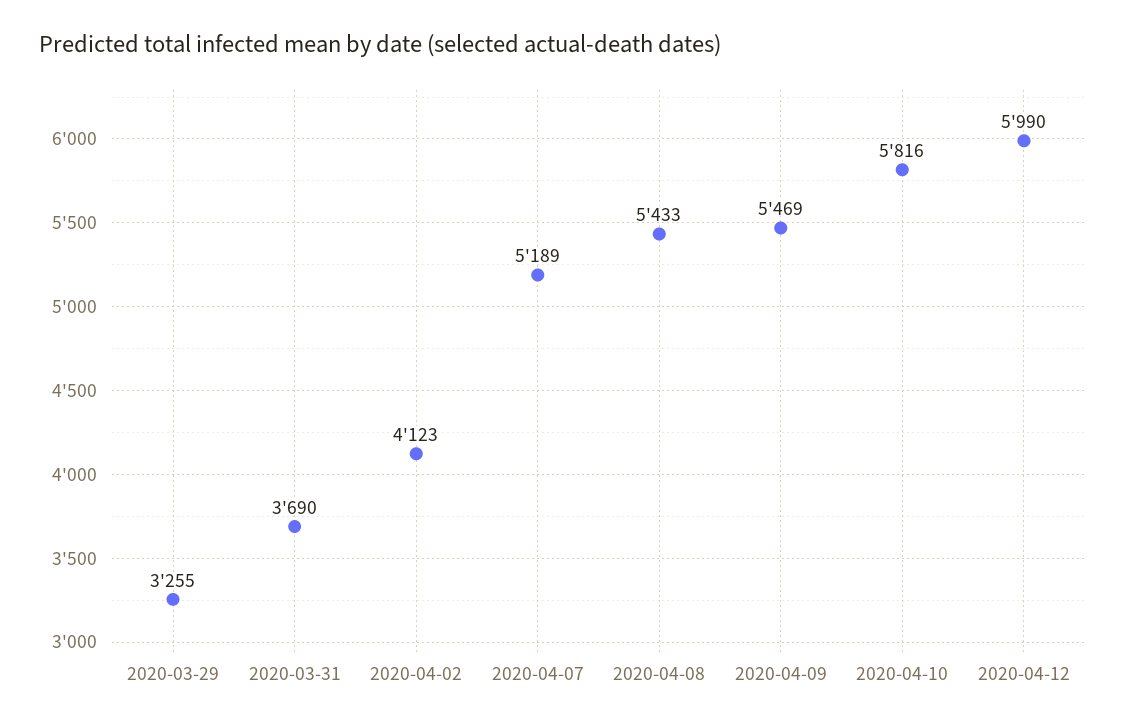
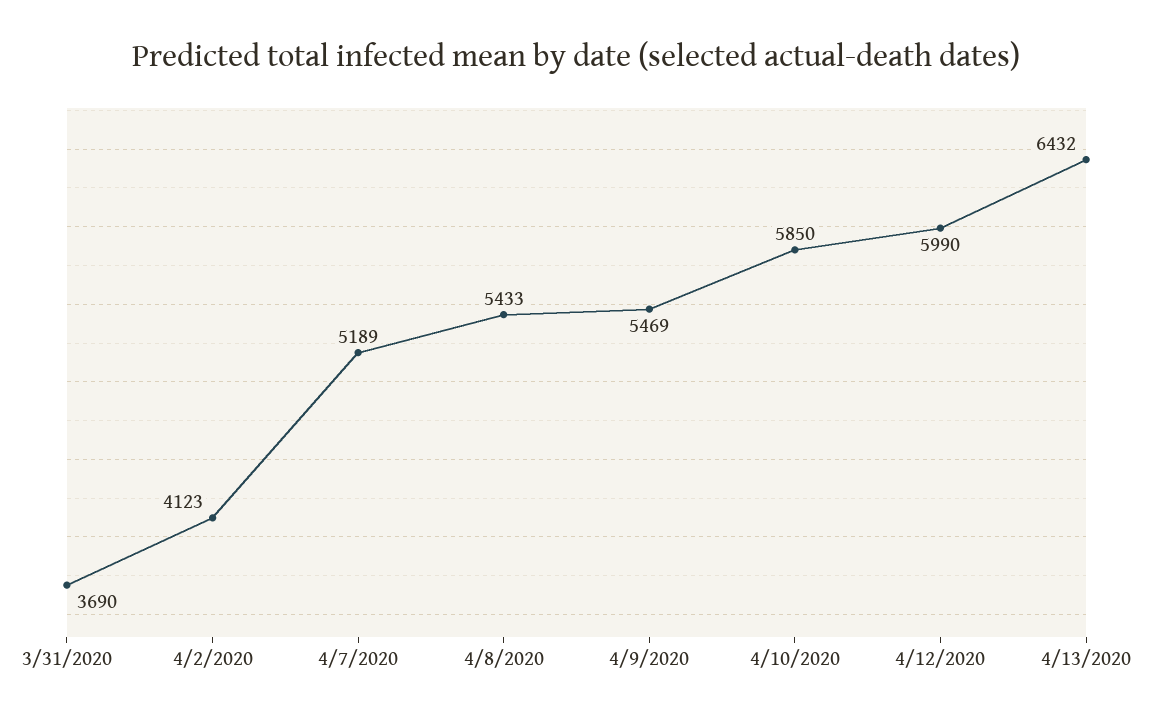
2020-03-29: 3255 -> none
2020-04-10: 5816 -> 5850
4/13/2020: none -> 6432

